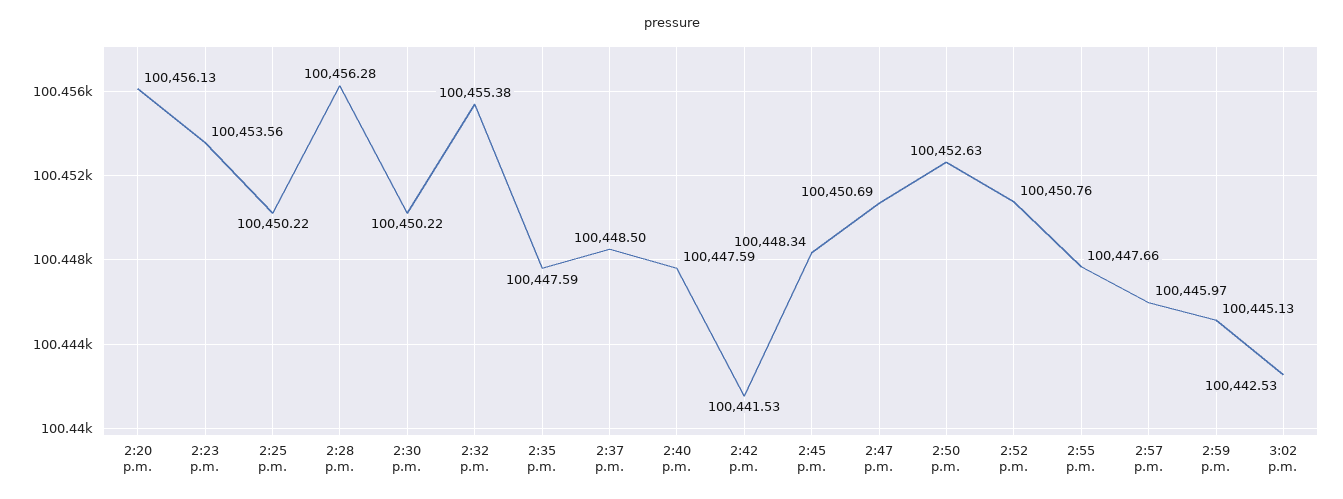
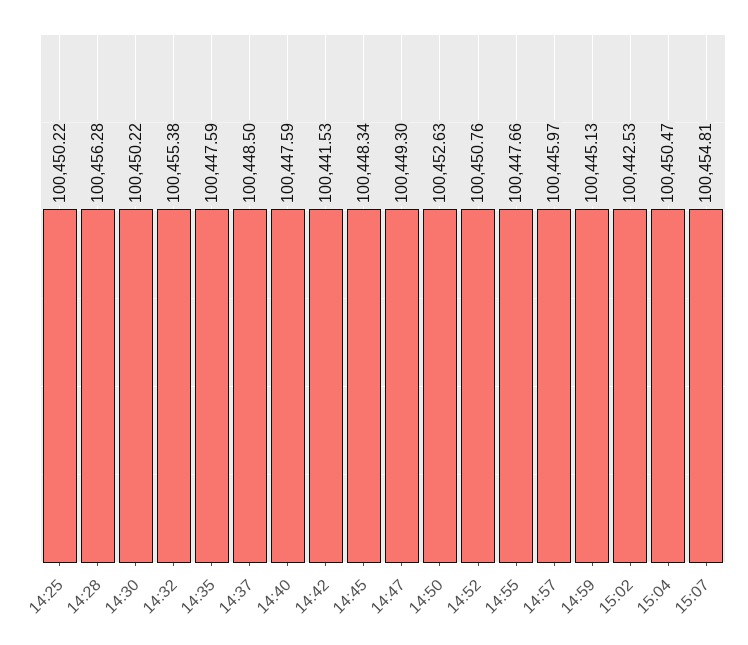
2:20 p.m.: 100456.13 -> none
2:23 p.m.: 100453.56 -> none
2:47 p.m.: 100450.69 -> 100449.3
15:04: none -> 100450.47
15:07: none -> 100454.81

